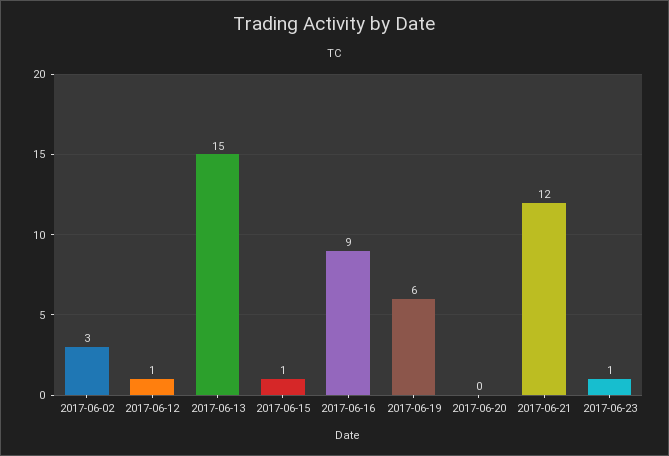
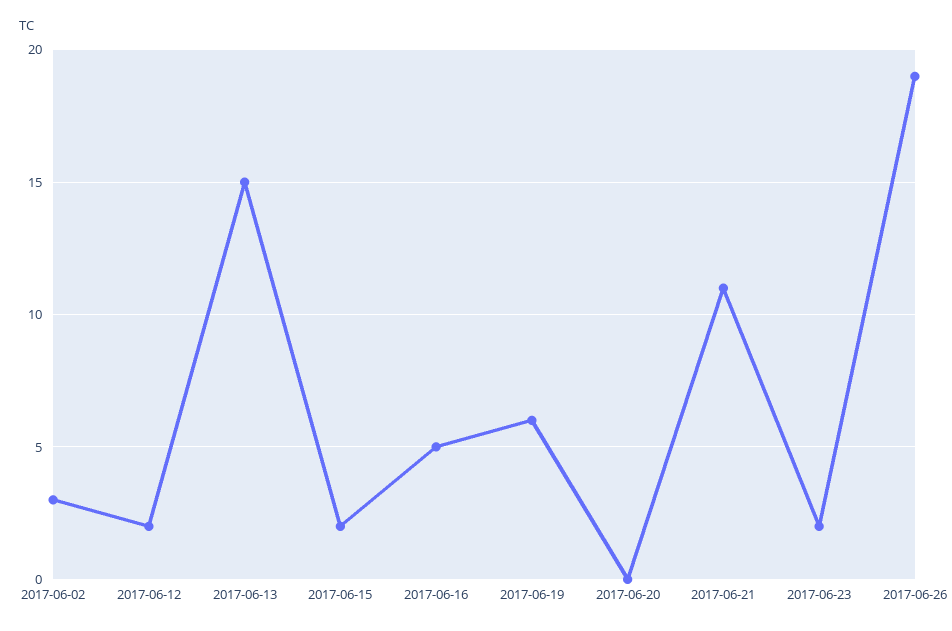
2017-06-12: 1 -> 2
2017-06-15: 1 -> 2
2017-06-16: 9 -> 5
2017-06-21: 12 -> 11
2017-06-23: 1 -> 2
2017-06-26: none -> 19

